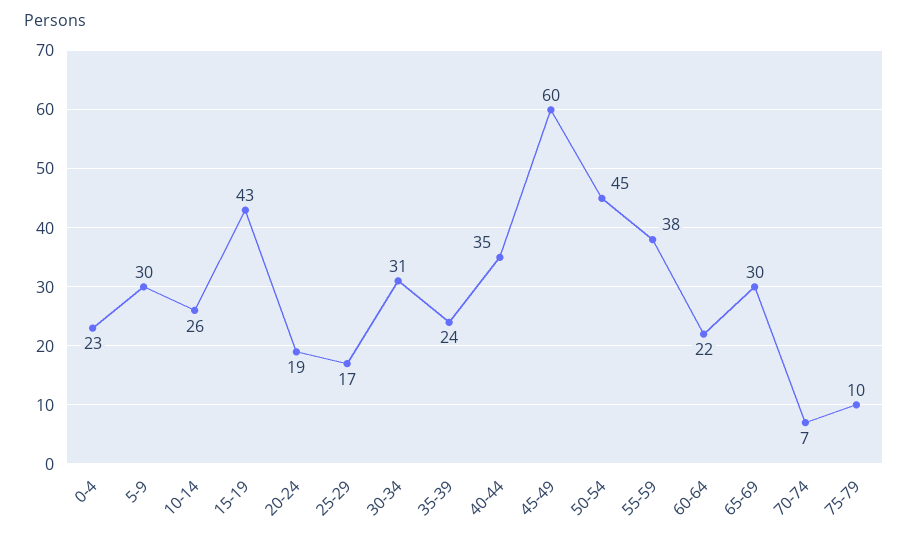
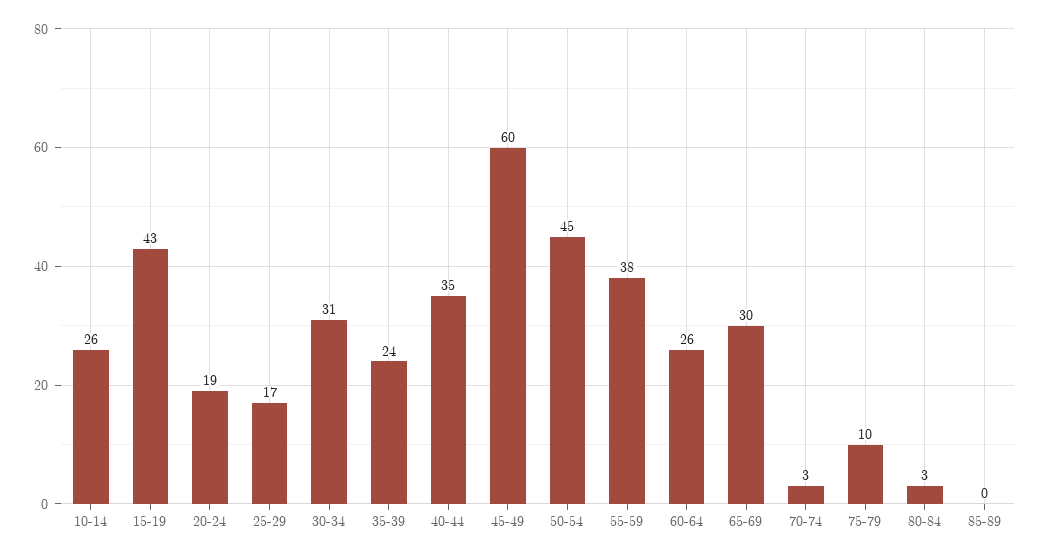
0-4: 23 -> none
5-9: 30 -> none
60-64: 22 -> 26
70-74: 7 -> 3
80-84: none -> 3
85-89: none -> 0

